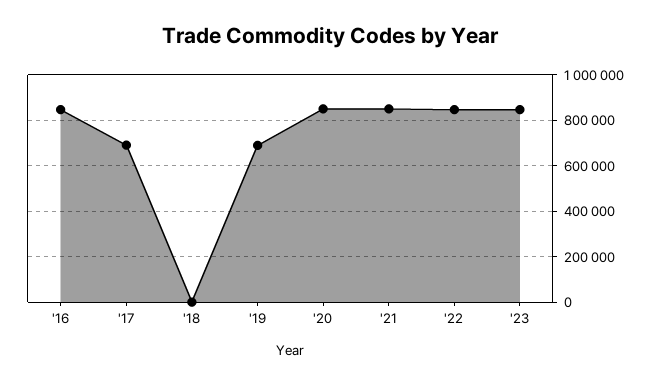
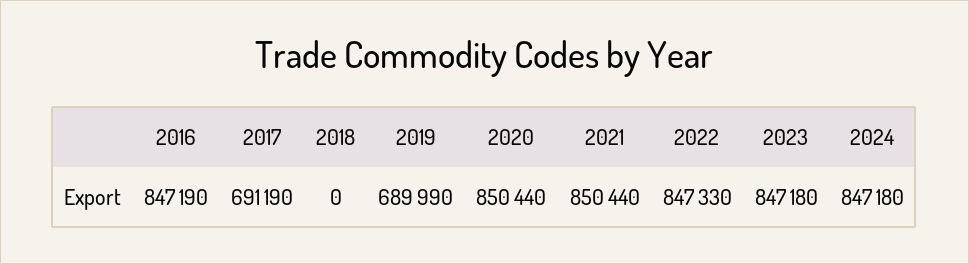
2024: none -> 847180

